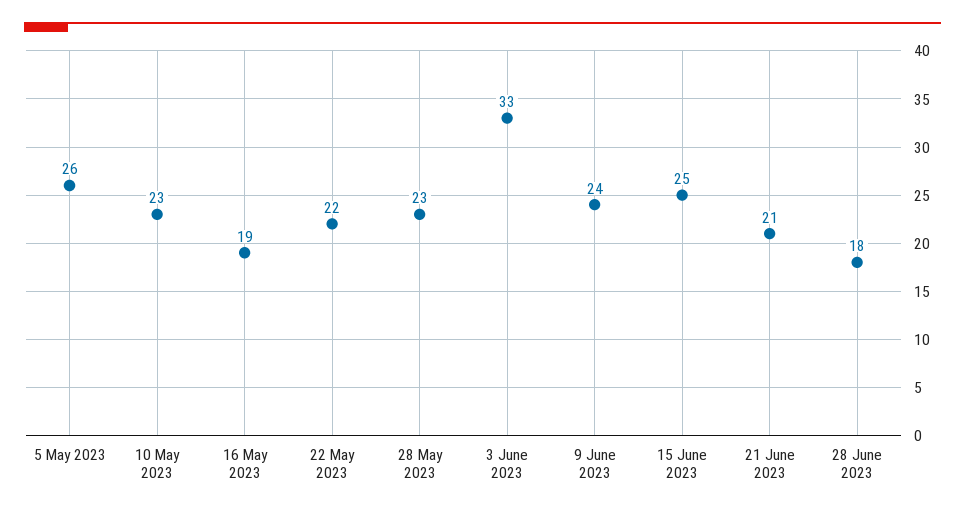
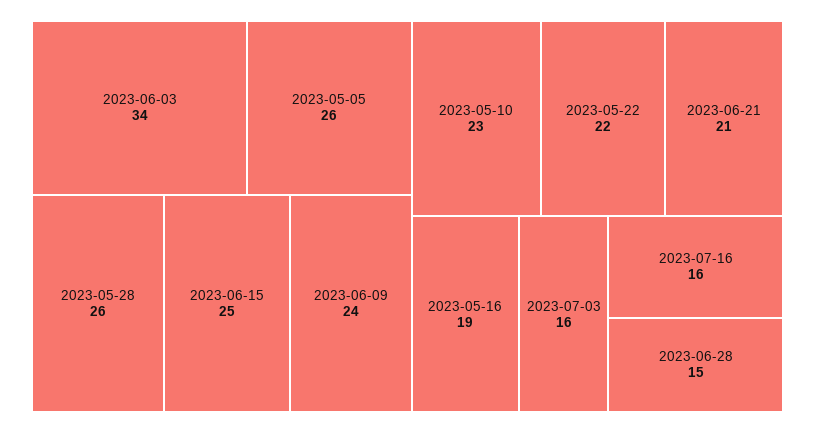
28 May 2023: 23 -> 26
3 June 2023: 33 -> 34
28 June 2023: 18 -> 15
2023-07-03: none -> 16
2023-07-16: none -> 16

